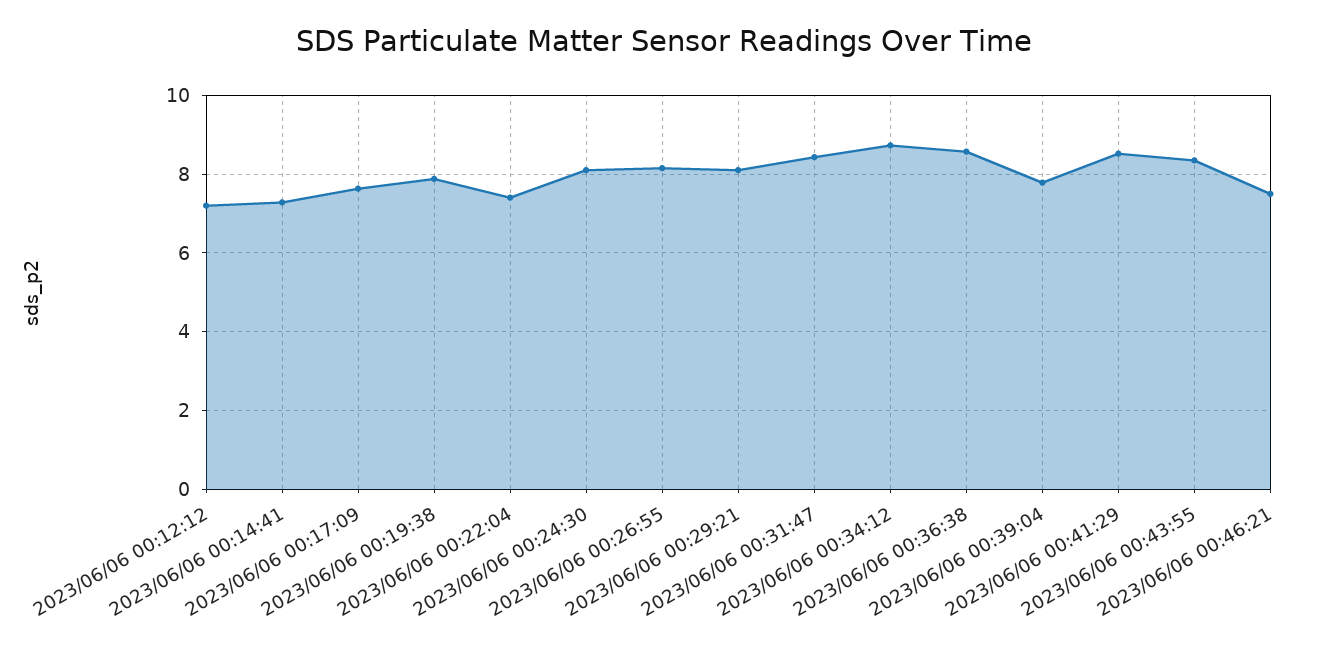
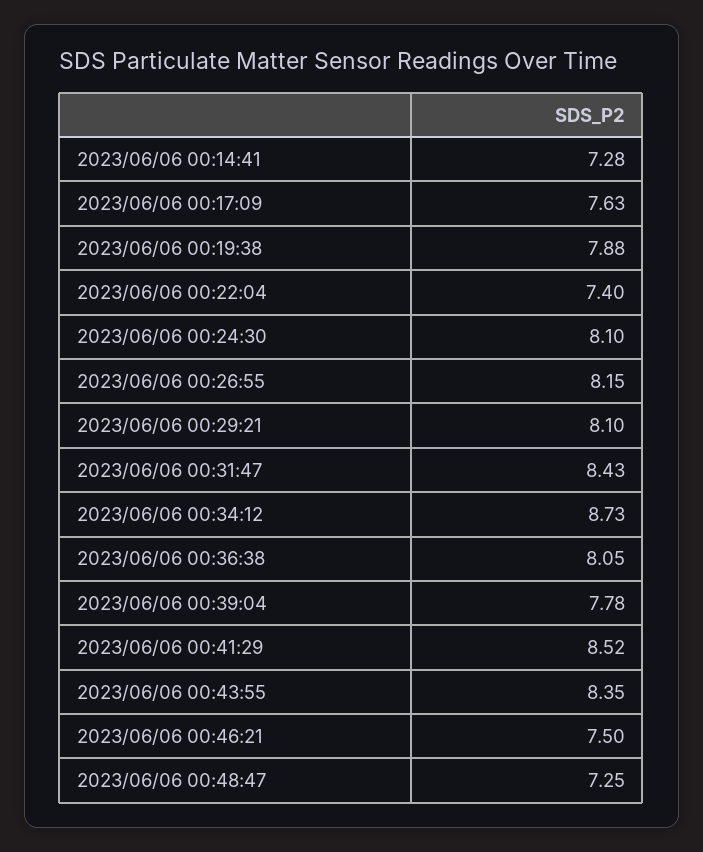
2023/06/06 00:12:12: 7.2 -> none
2023/06/06 00:36:38: 8.6 -> 8.05
2023/06/06 00:48:47: none -> 7.25

